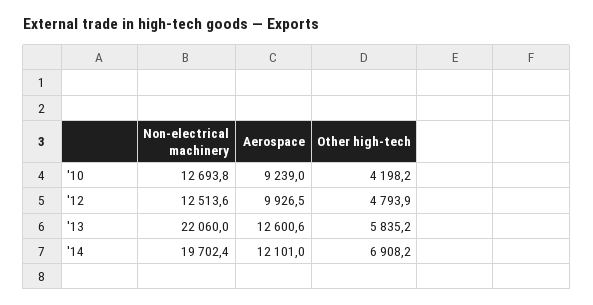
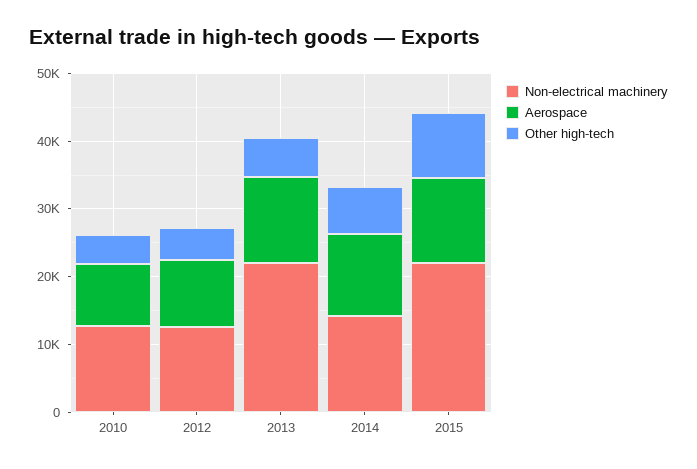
Non-electrical machinery, '14: 19702.4 -> 14000
Non-electrical machinery, 2015: none -> 22000
Aerospace, 2015: none -> 12000
Other high-tech, 2015: none -> 10000

